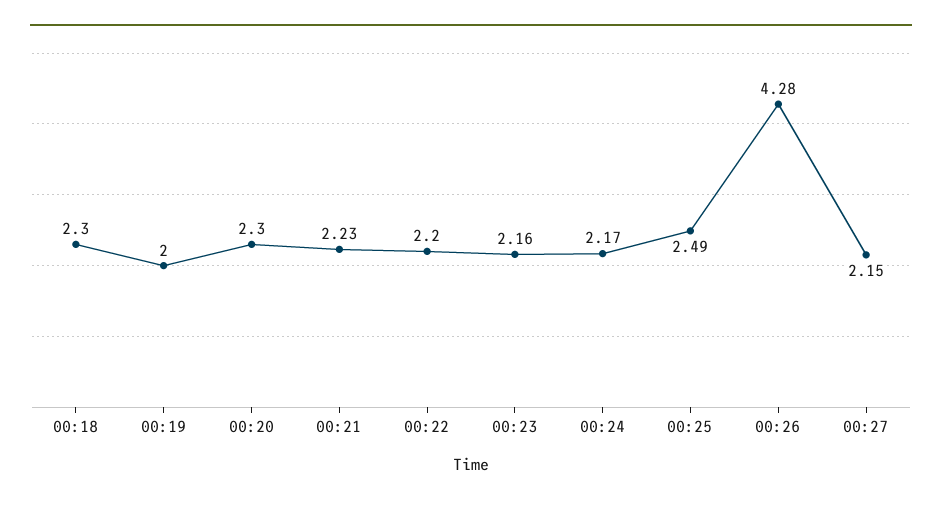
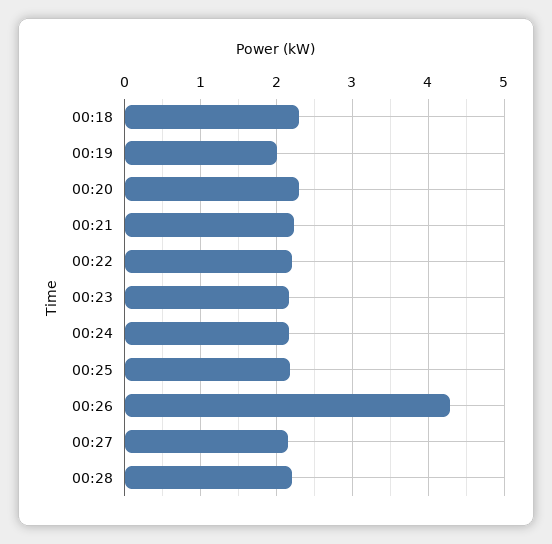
00:25: 2.49 -> 2.2
00:28: none -> 2.2

